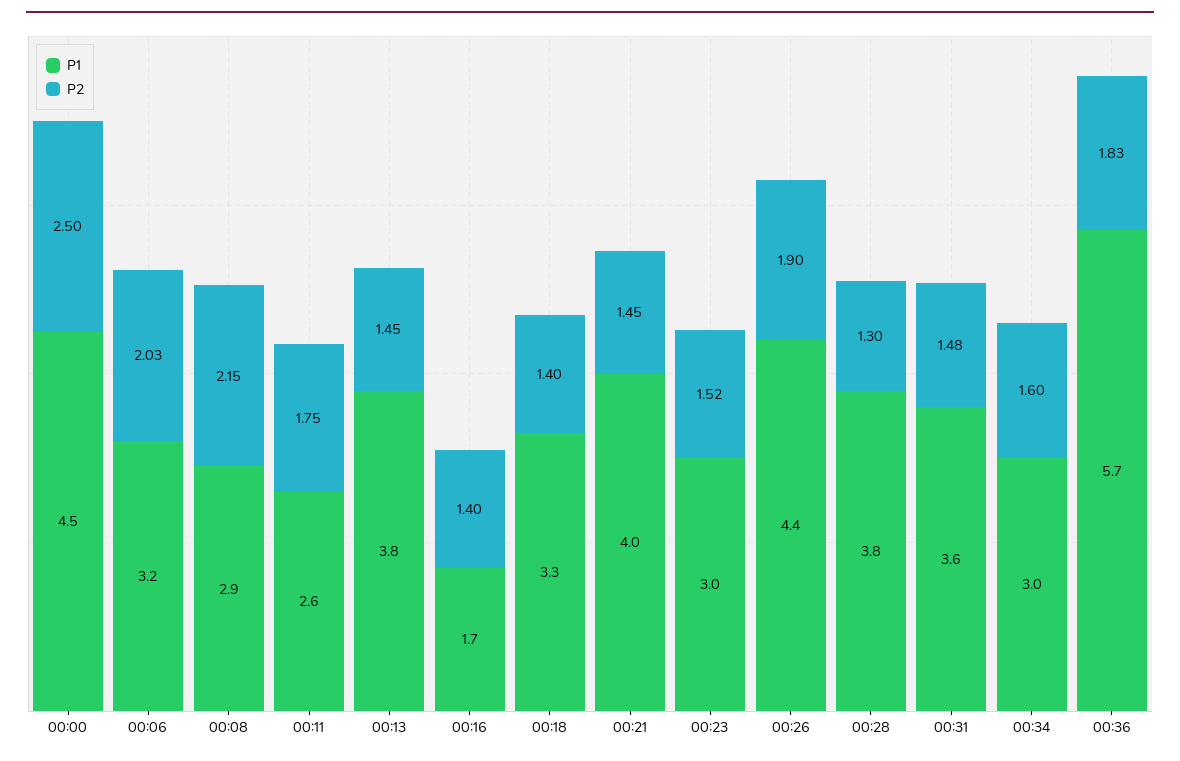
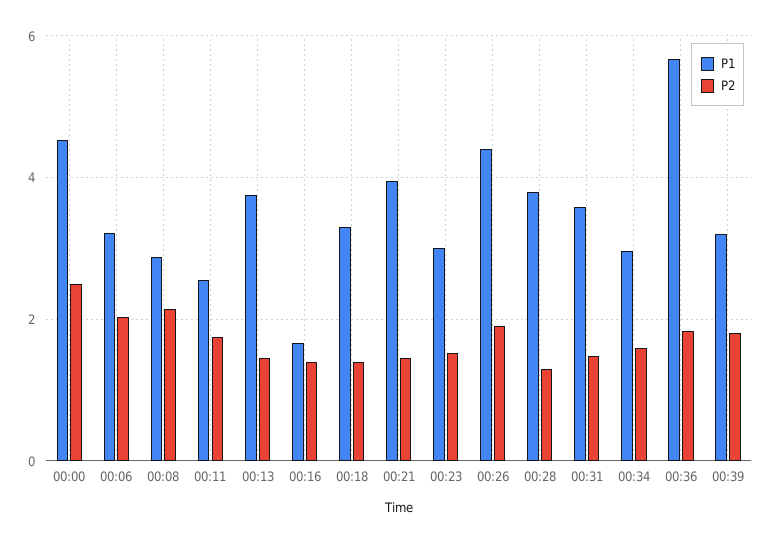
P1, 00:39: none -> 3.2
P2, 00:39: none -> 1.8

